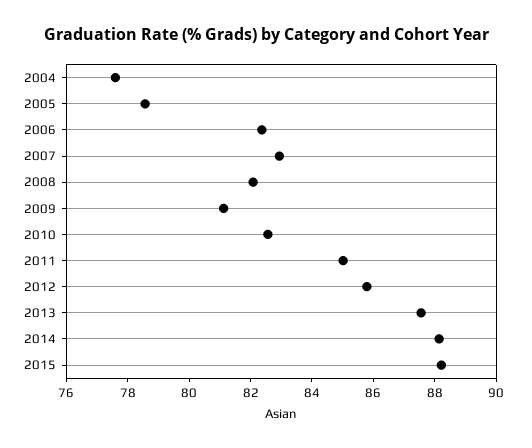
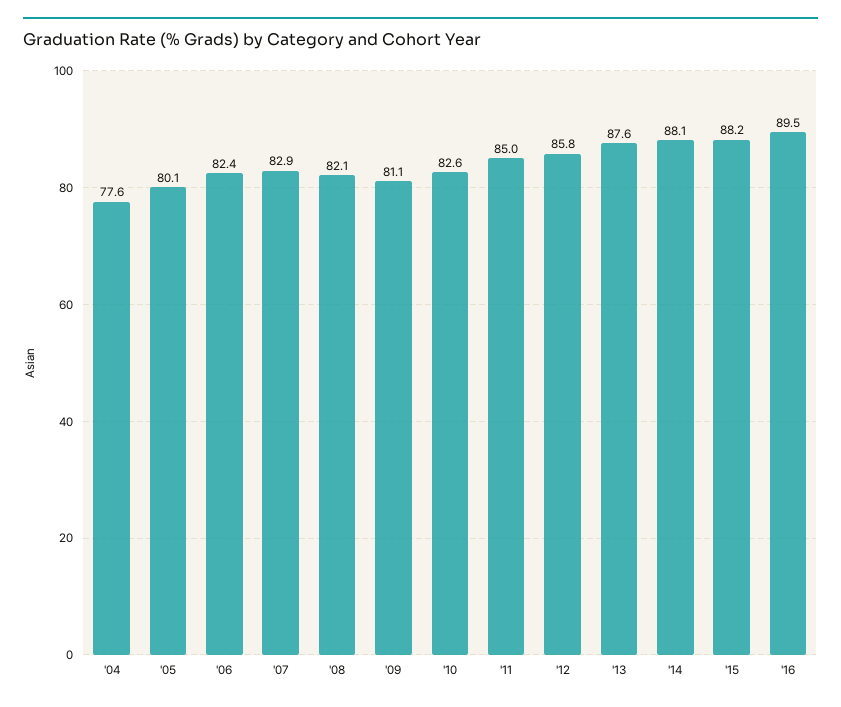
2005: 78.5 -> 80.1
'16: none -> 89.5

